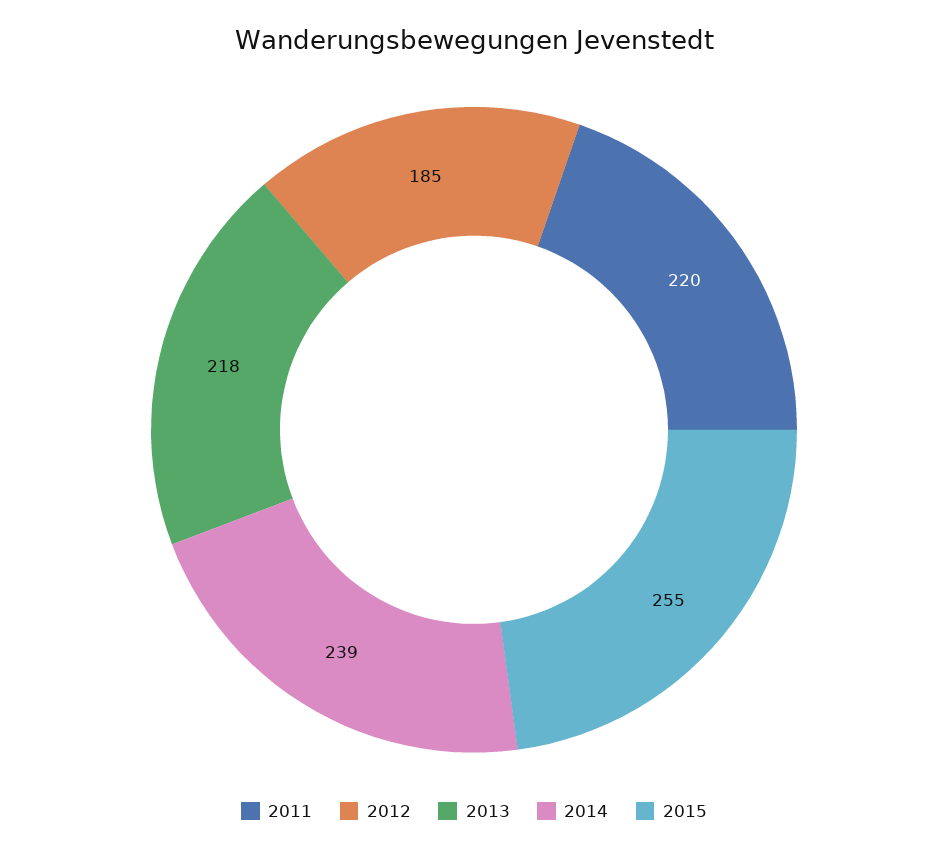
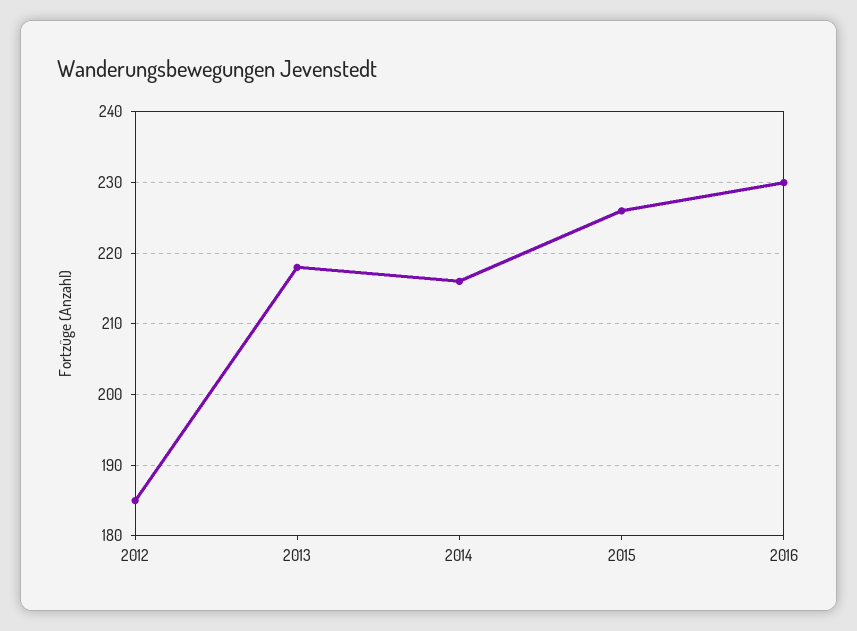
2011: 220 -> none
2014: 239 -> 216
2015: 255 -> 226
2016: none -> 230

